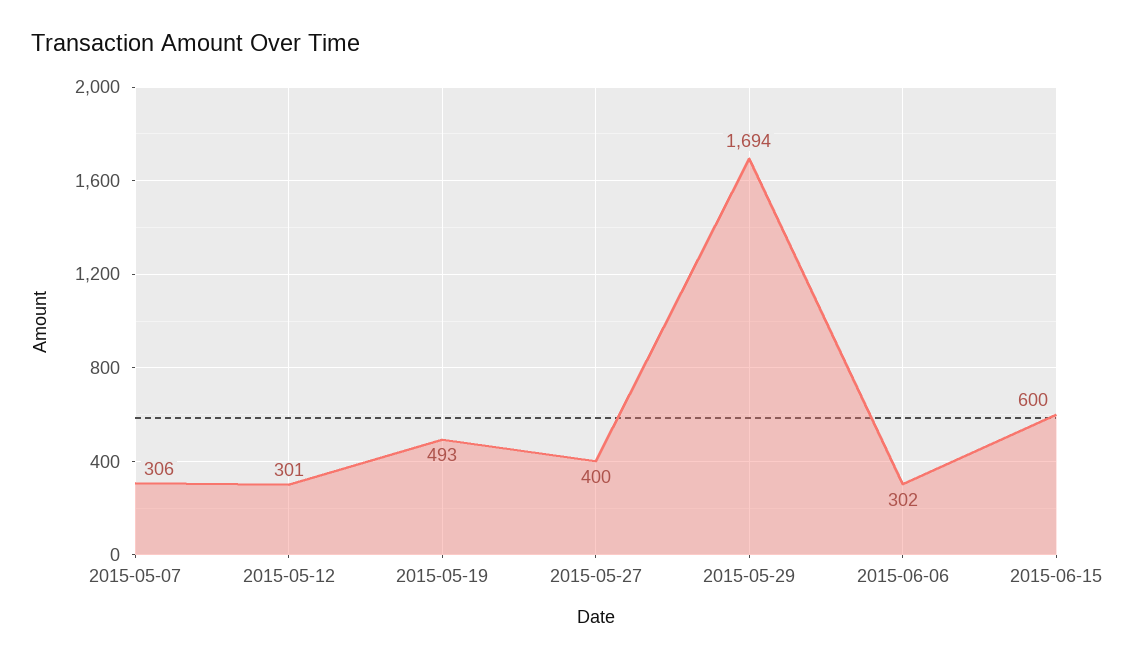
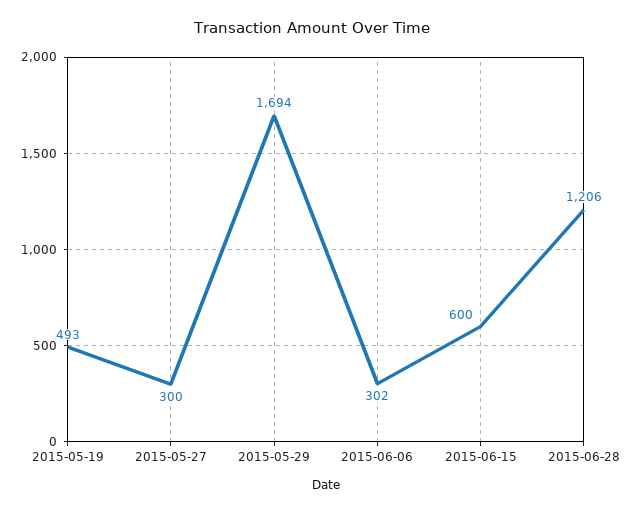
2015-05-07: 306 -> none
2015-05-12: 301 -> none
2015-05-27: 400 -> 300
2015-06-28: none -> 1206

